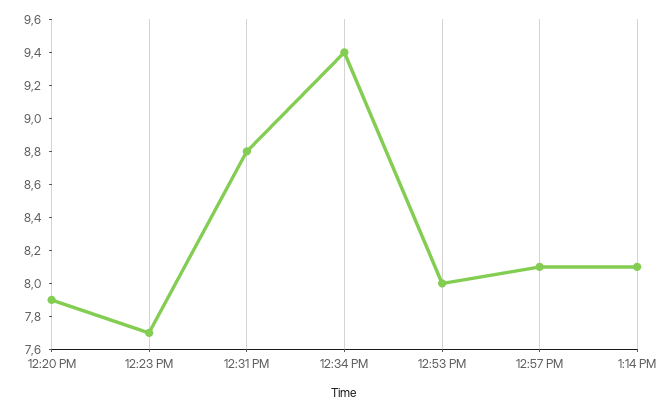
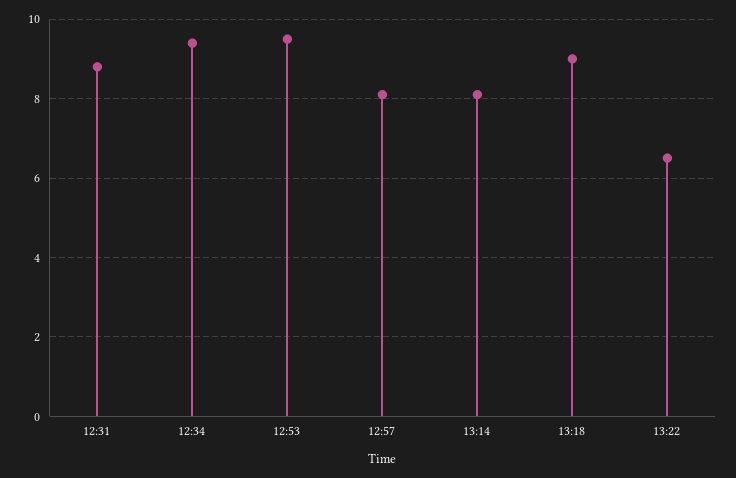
12:20 PM: 7.9 -> none
12:23 PM: 7.7 -> none
12:53 PM: 8 -> 9.5
13:18: none -> 9
13:22: none -> 6.5

